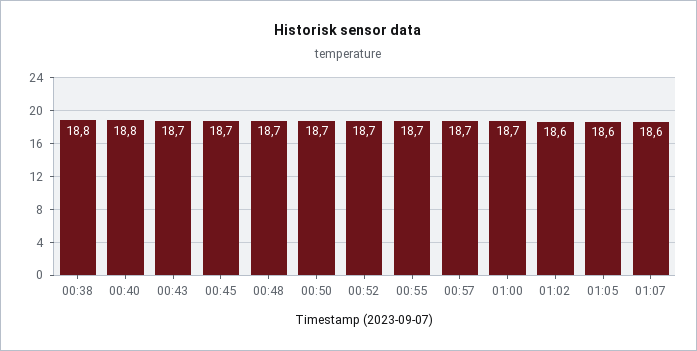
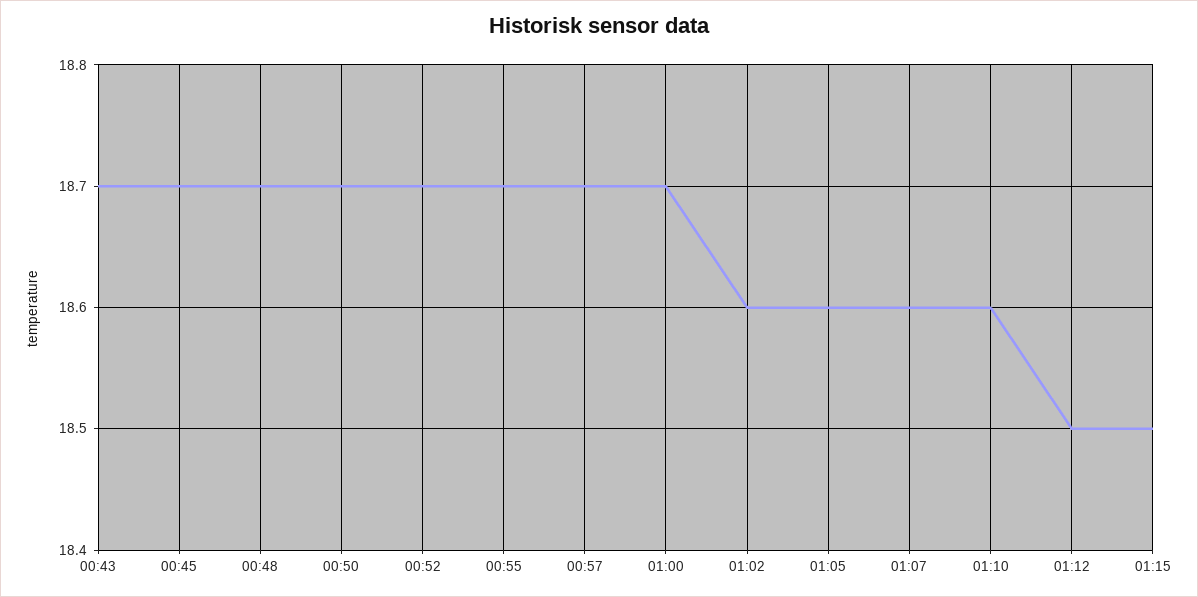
00:38: 18.8 -> none
00:40: 18.8 -> none
01:10: none -> 18.6
01:12: none -> 18.5
01:15: none -> 18.5

